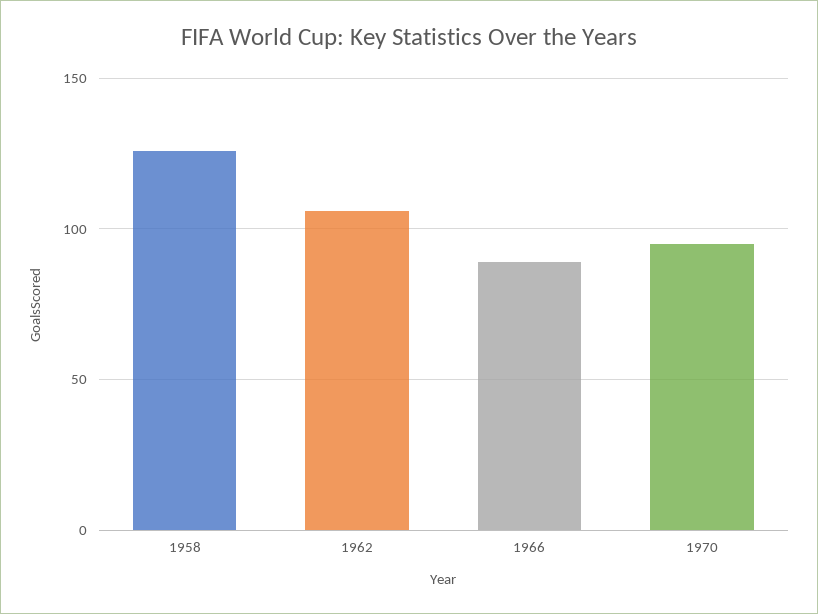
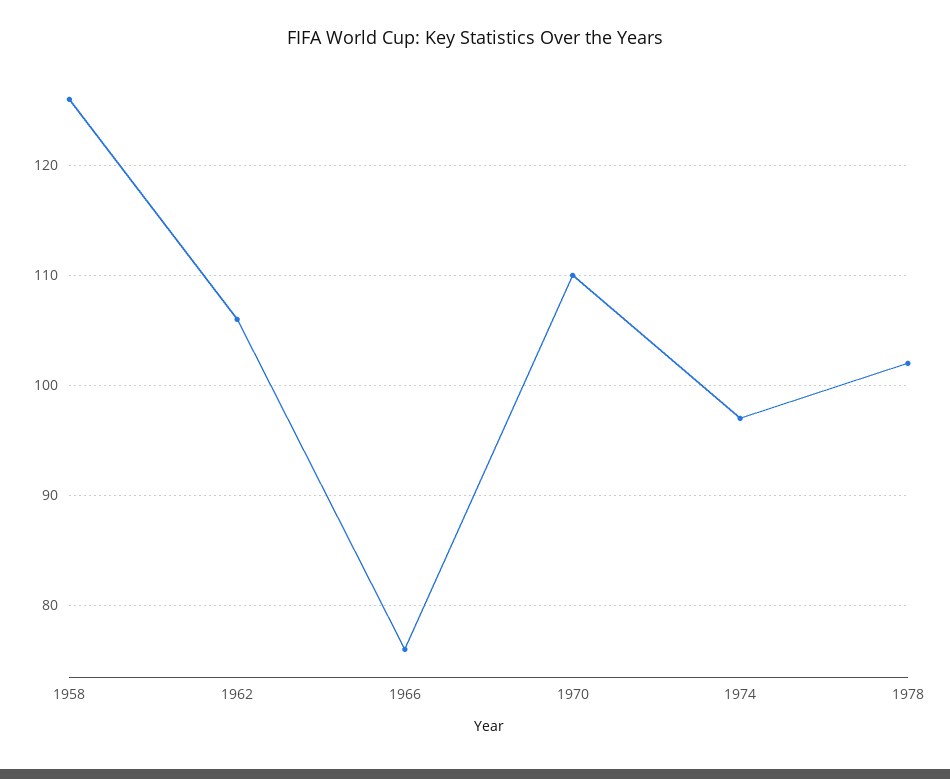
1966: 90 -> 76
1970: 95 -> 110
1974: none -> 97
1978: none -> 102

